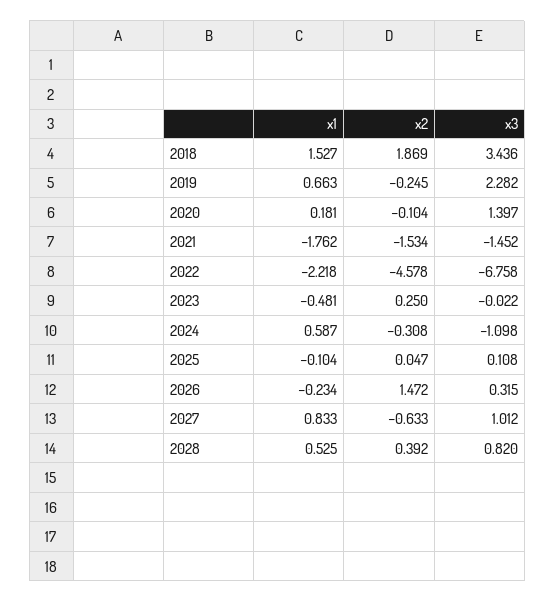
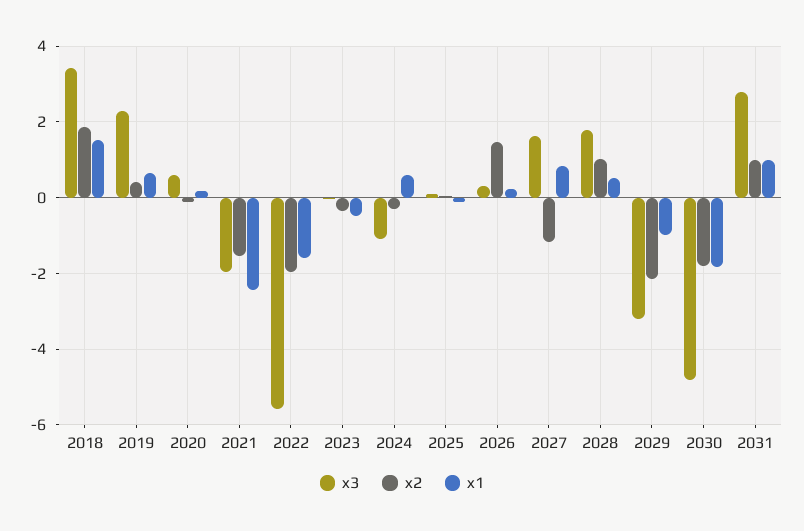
x2, 2019: -0.245 -> 0.4
x3, 2020: 1.397 -> 0.6
x1, 2021: -1.762 -> -2.4
x3, 2021: -1.452 -> -2
x1, 2022: -2.218 -> -1.6
x2, 2022: -4.578 -> -2
x3, 2022: -6.758 -> -5.6
x2, 2023: 0.25 -> -0.4
x1, 2026: -0.234 -> 0.2
x2, 2027: -0.633 -> -1.2
x3, 2027: 1.012 -> 1.6
x2, 2028: 0.392 -> 1
x3, 2028: 0.82 -> 1.8
x3, 2029: none -> -3.2
x2, 2029: none -> -2.2
x1, 2029: none -> -1
x3, 2030: none -> -4.8
x2, 2030: none -> -1.8
x1, 2030: none -> -1.8
x3, 2031: none -> 2.8
x2, 2031: none -> 1
x1, 2031: none -> 1

